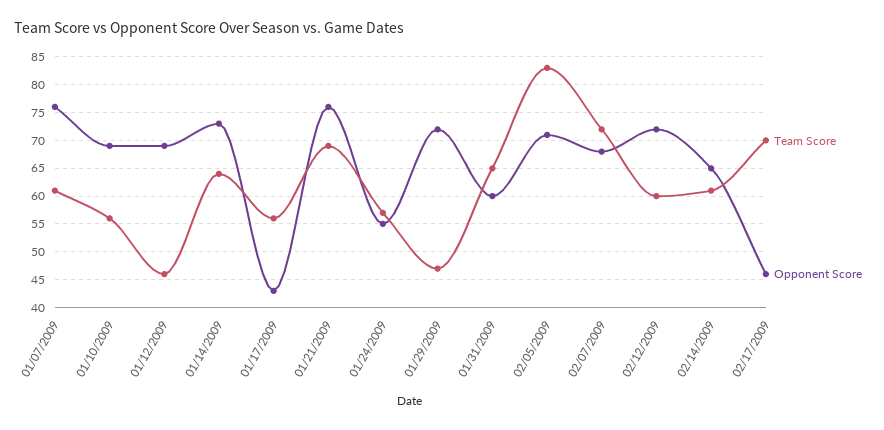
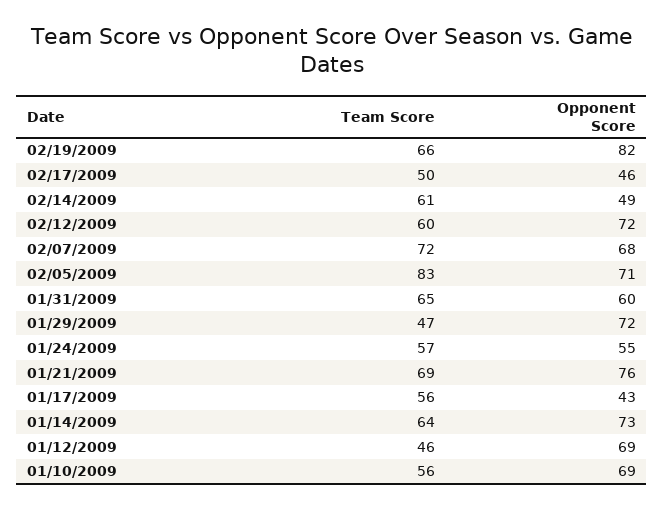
Team Score, 01/07/2009: 60 -> none
Opponent Score, 01/07/2009: 75 -> none
Opponent Score, 02/14/2009: 65 -> 49
Team Score, 02/17/2009: 70 -> 50
Team Score, 02/19/2009: none -> 66
Opponent Score, 02/19/2009: none -> 82

